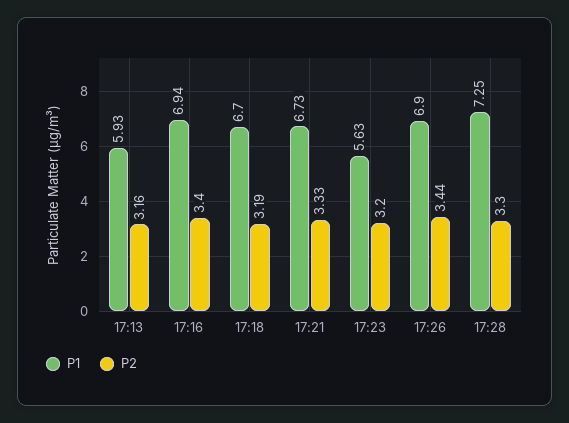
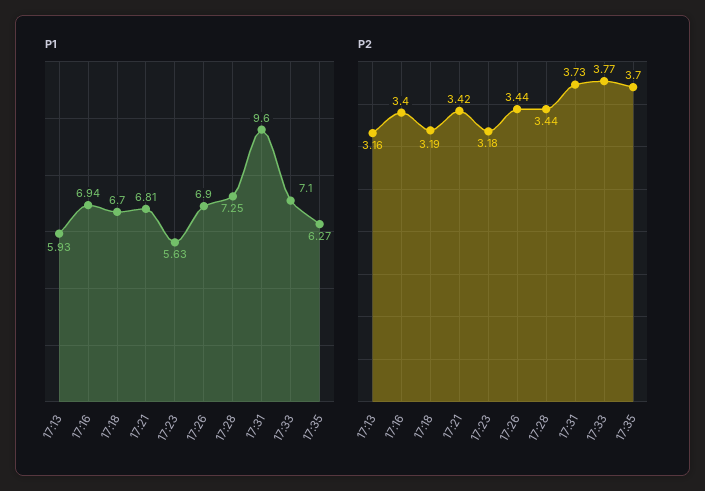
P1, 17:21: 6.73 -> 6.81
P2, 17:21: 3.33 -> 3.42
P2, 17:23: 3.2 -> 3.18
P2, 17:28: 3.3 -> 3.44
P1, 17:31: none -> 9.6
P1, 17:33: none -> 7.1
P1, 17:35: none -> 6.27
P2, 17:31: none -> 3.73
P2, 17:33: none -> 3.77
P2, 17:35: none -> 3.7

